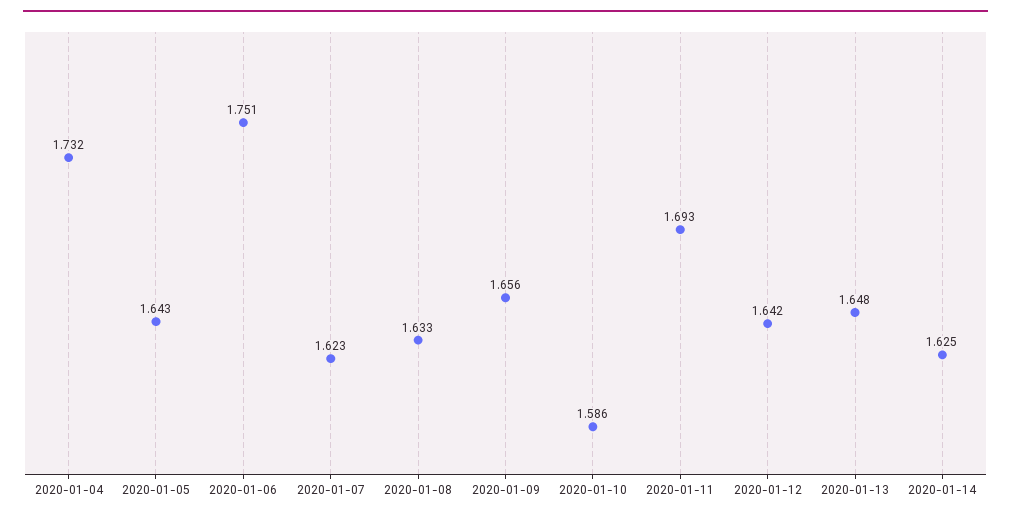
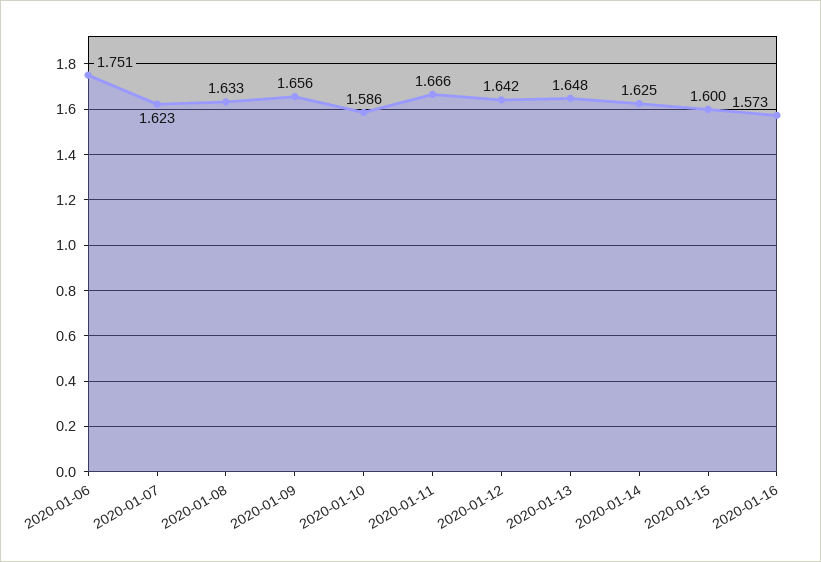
2020-01-04: 1.732 -> none
2020-01-05: 1.643 -> none
2020-01-11: 1.693 -> 1.666
2020-01-15: none -> 1.6
2020-01-16: none -> 1.573

